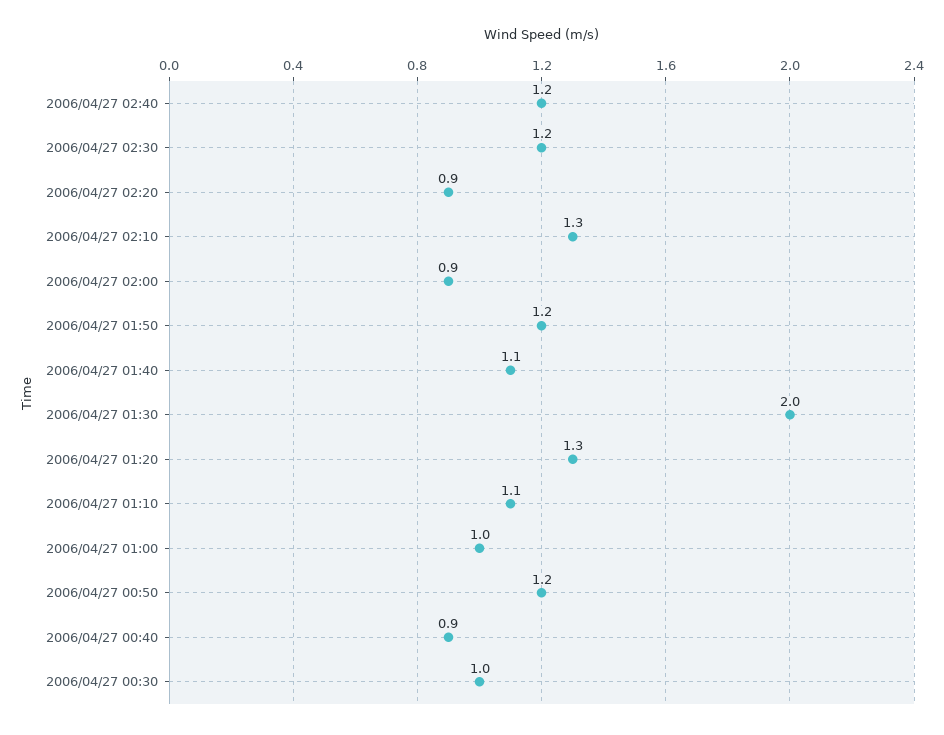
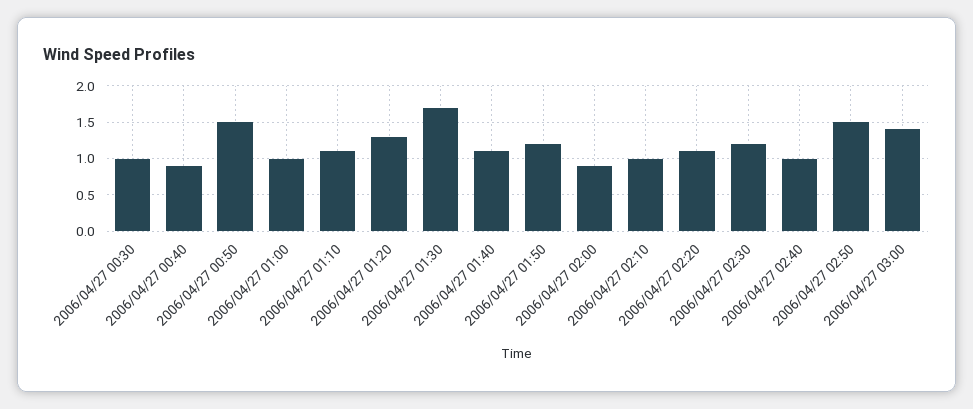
2006/04/27 02:40: 1.2 -> 1
2006/04/27 02:20: 0.9 -> 1.1
2006/04/27 02:10: 1.3 -> 1
2006/04/27 01:30: 2 -> 1.7
2006/04/27 00:50: 1.2 -> 1.5
2006/04/27 02:50: none -> 1.5
2006/04/27 03:00: none -> 1.4

